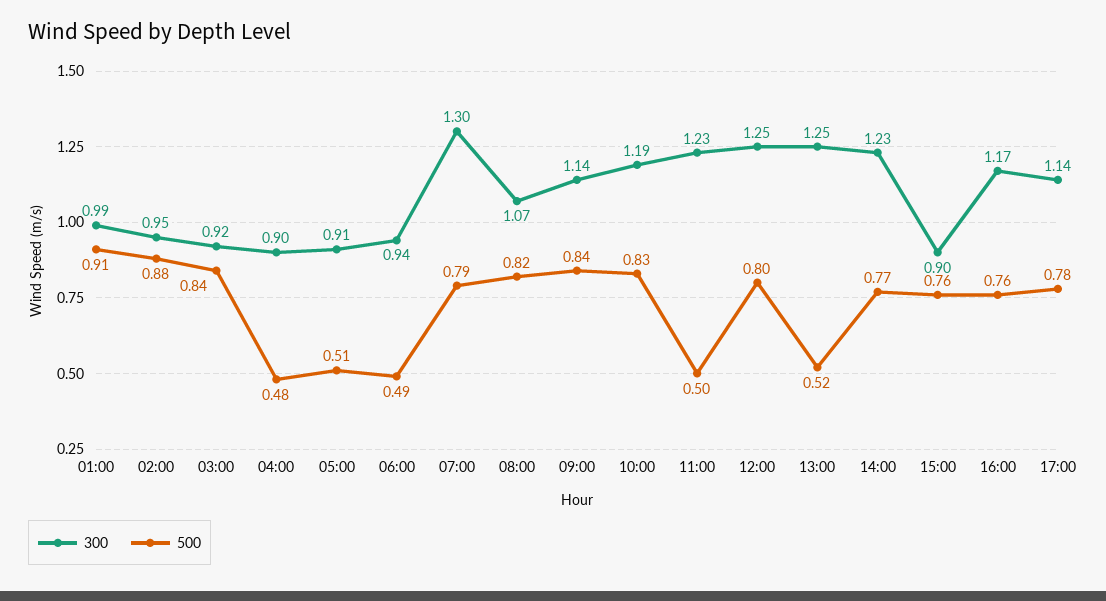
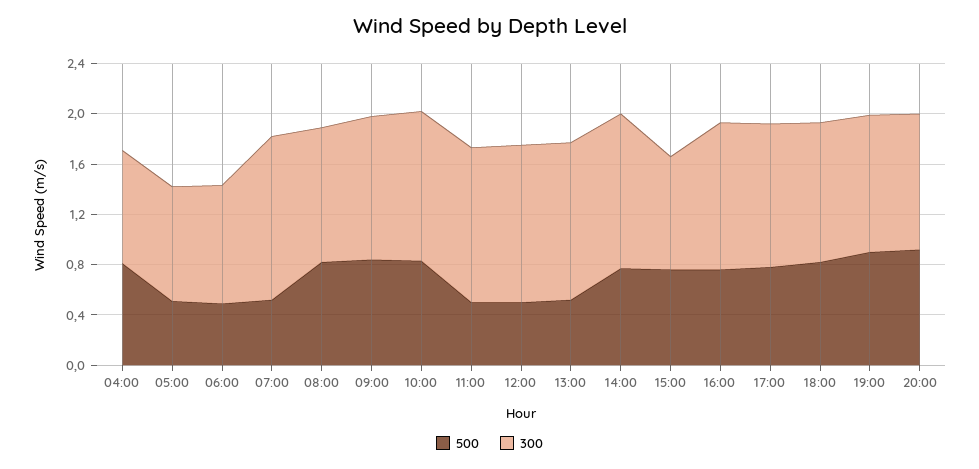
300, 01:00: 0.99 -> none
500, 01:00: 0.91 -> none
300, 02:00: 0.95 -> none
500, 02:00: 0.88 -> none
300, 03:00: 0.92 -> none
500, 03:00: 0.84 -> none
500, 04:00: 0.48 -> 0.8
500, 07:00: 0.79 -> 0.5
500, 12:00: 0.8 -> 0.5
500, 18:00: none -> 0.8
300, 18:00: none -> 1.1
500, 19:00: none -> 0.9
300, 19:00: none -> 1.1
500, 20:00: none -> 0.9
300, 20:00: none -> 1.1

